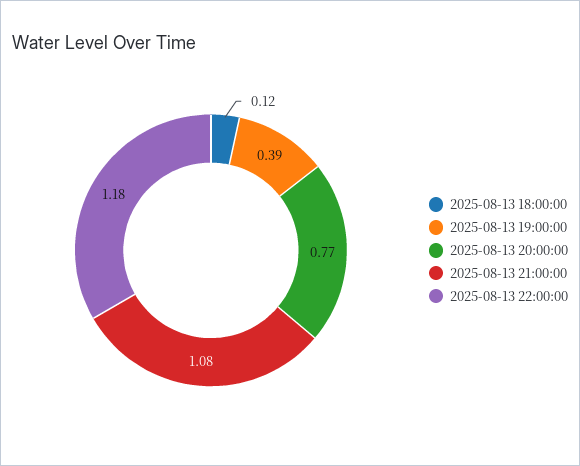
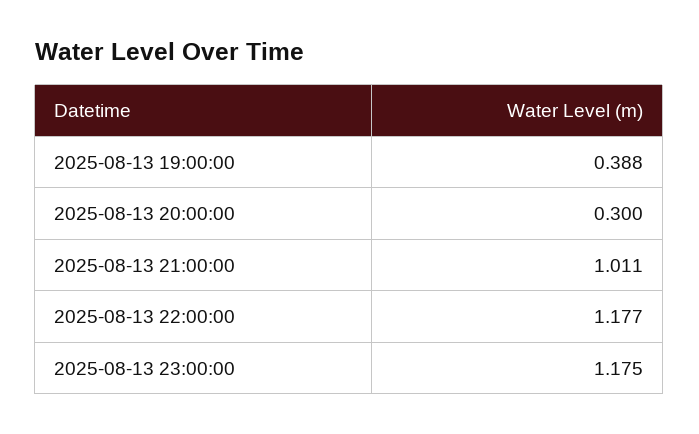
2025-08-13 18:00:00: 0.12 -> none
2025-08-13 20:00:00: 0.77 -> 0.3
2025-08-13 21:00:00: 1.08 -> 1.011
2025-08-13 23:00:00: none -> 1.175

